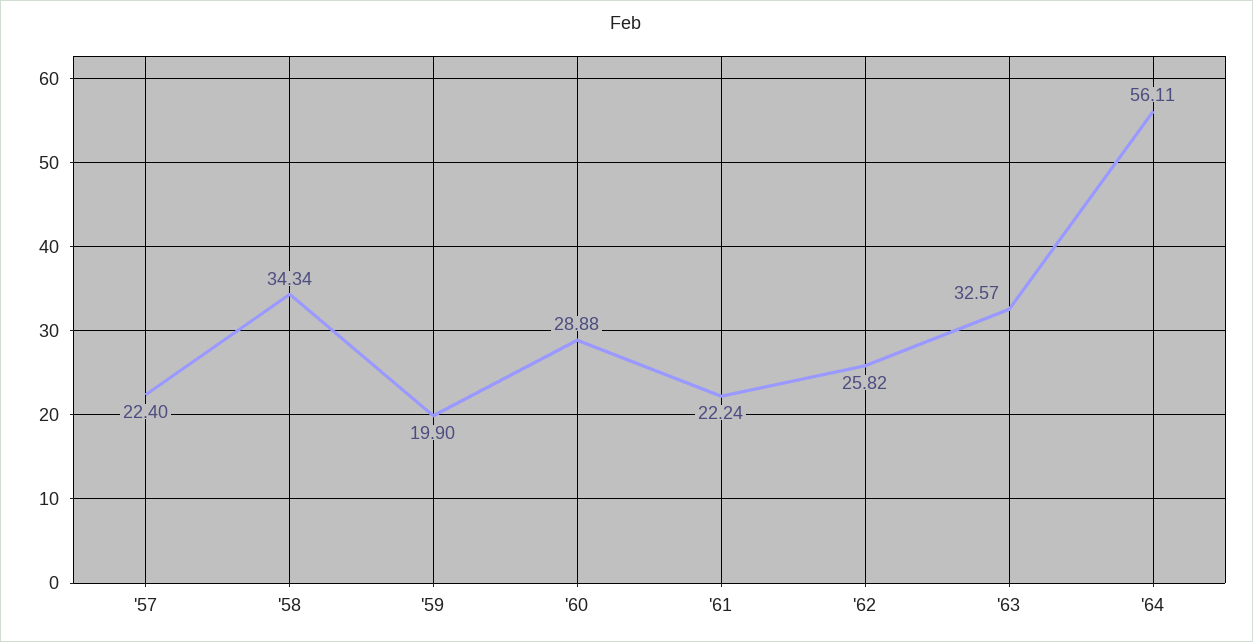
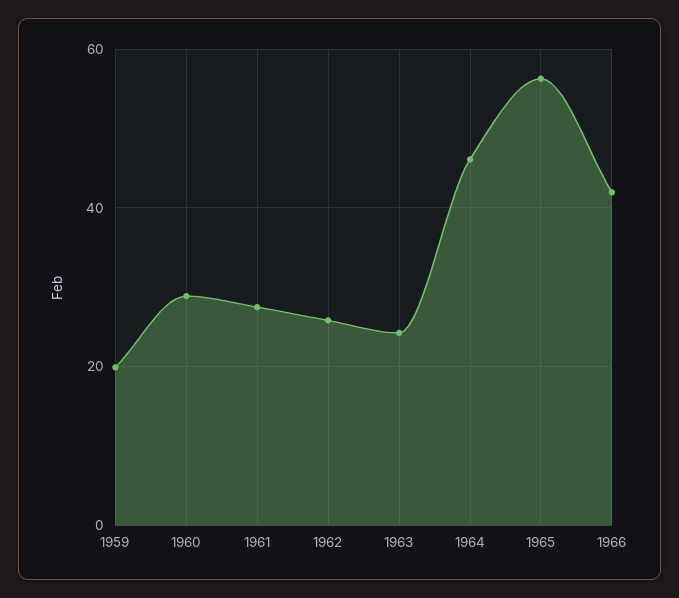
'57: 22.4 -> none
'58: 34.34 -> none
'61: 22.24 -> 28
'63: 32.57 -> 24
'64: 56.11 -> 46
1965: none -> 56
1966: none -> 42

